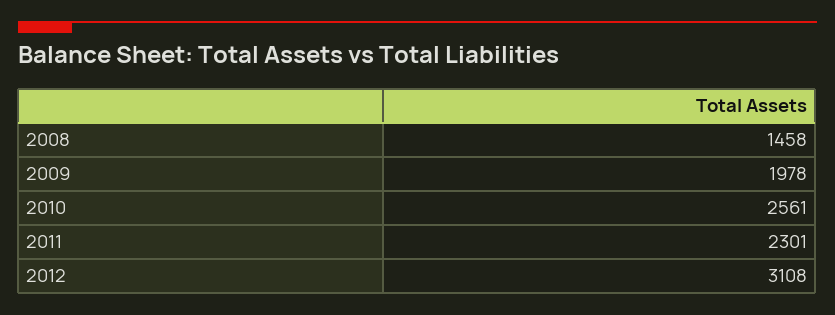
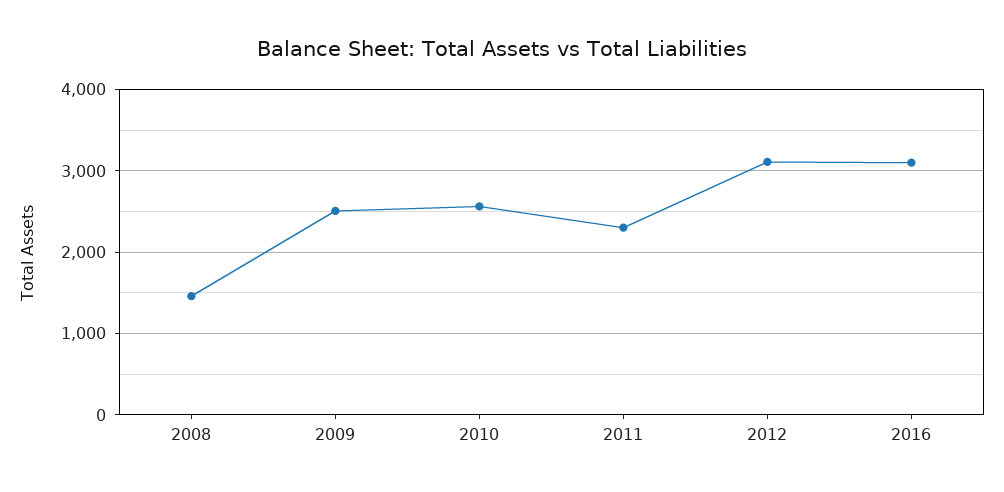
2009: 1978 -> 2500
2016: none -> 3100

